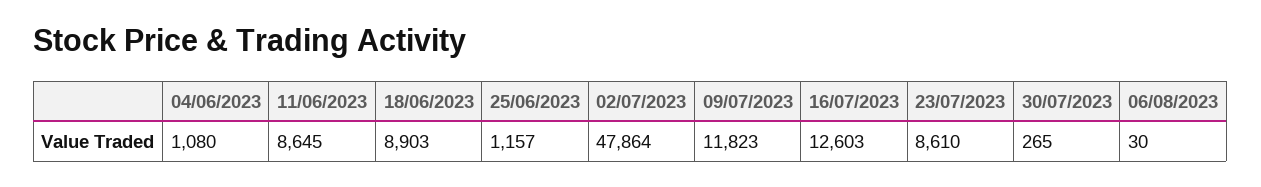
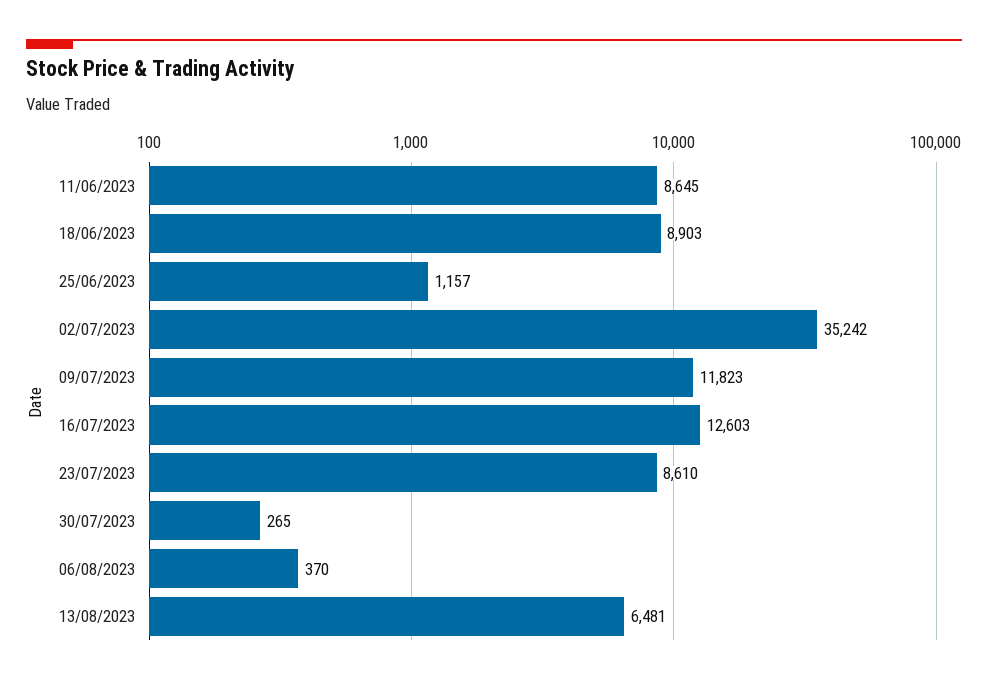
04/06/2023: 1080 -> none
02/07/2023: 47864 -> 35242
06/08/2023: 30 -> 370
13/08/2023: none -> 6481

